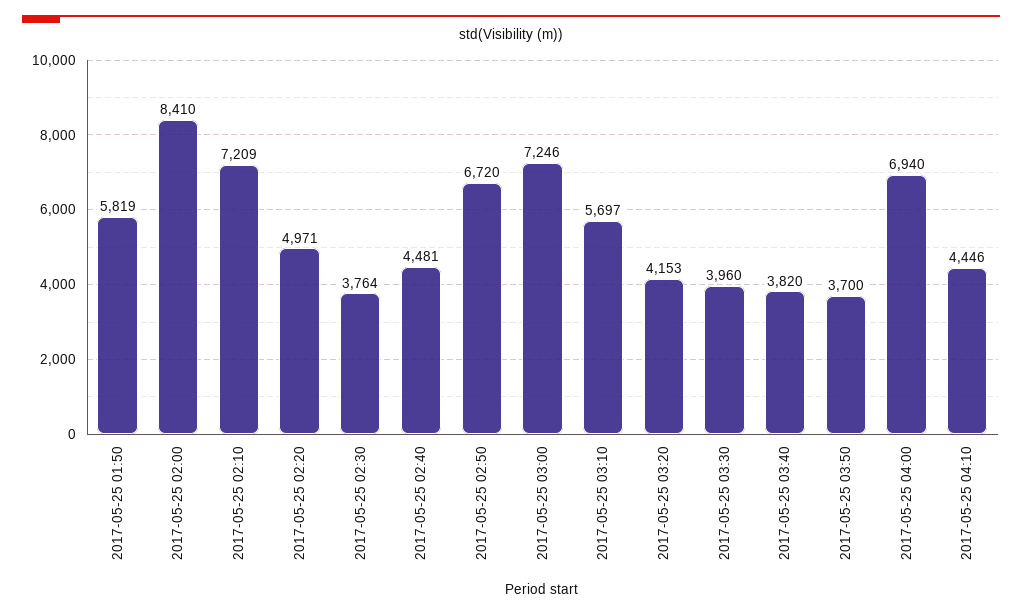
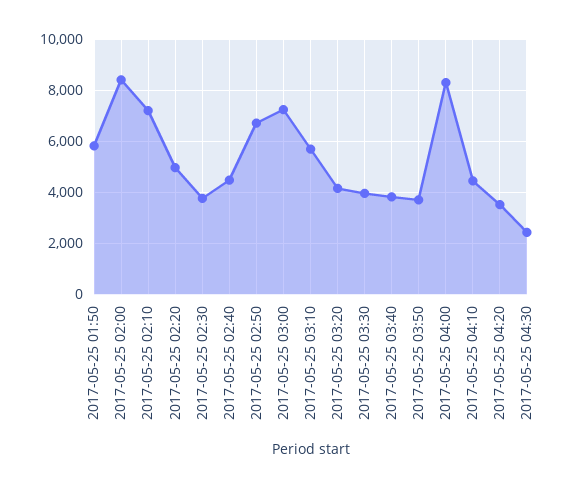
2017-05-25 04:00: 6940 -> 8250
2017-05-25 04:20: none -> 3500
2017-05-25 04:30: none -> 2500

